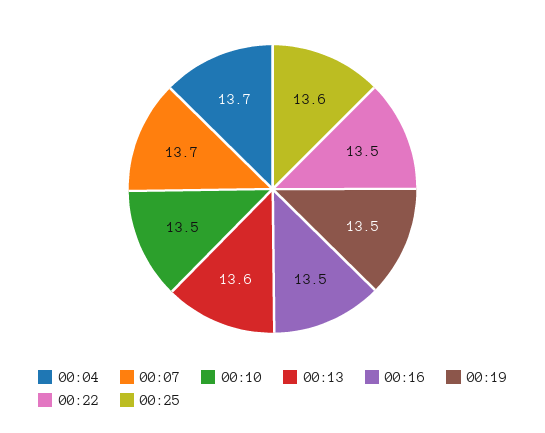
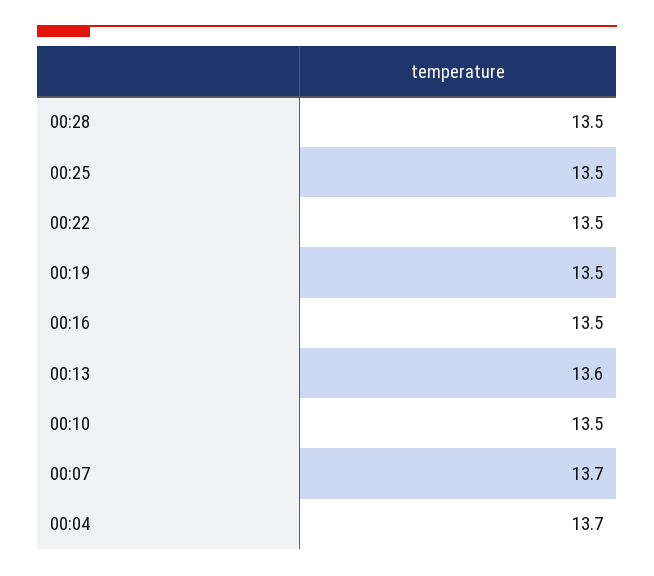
00:25: 13.6 -> 13.5
00:28: none -> 13.5

